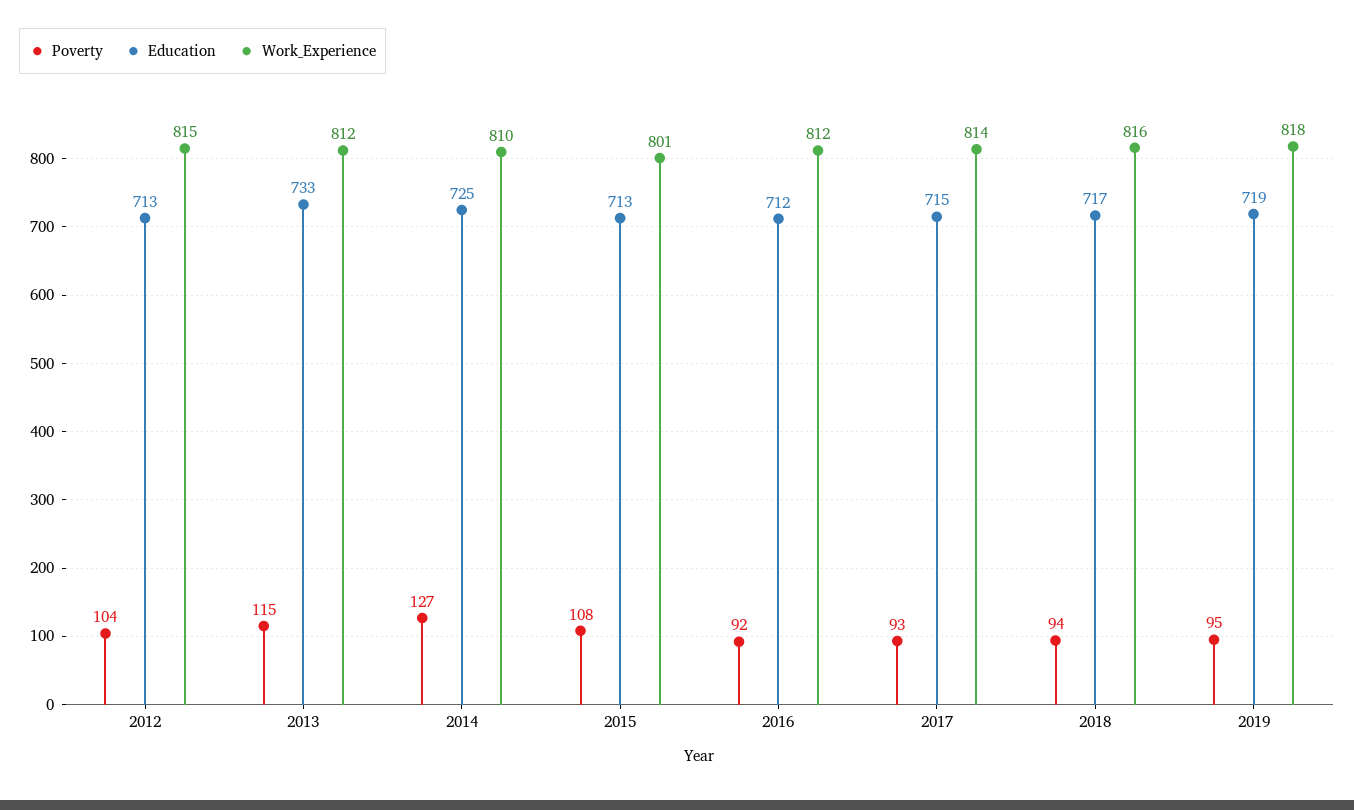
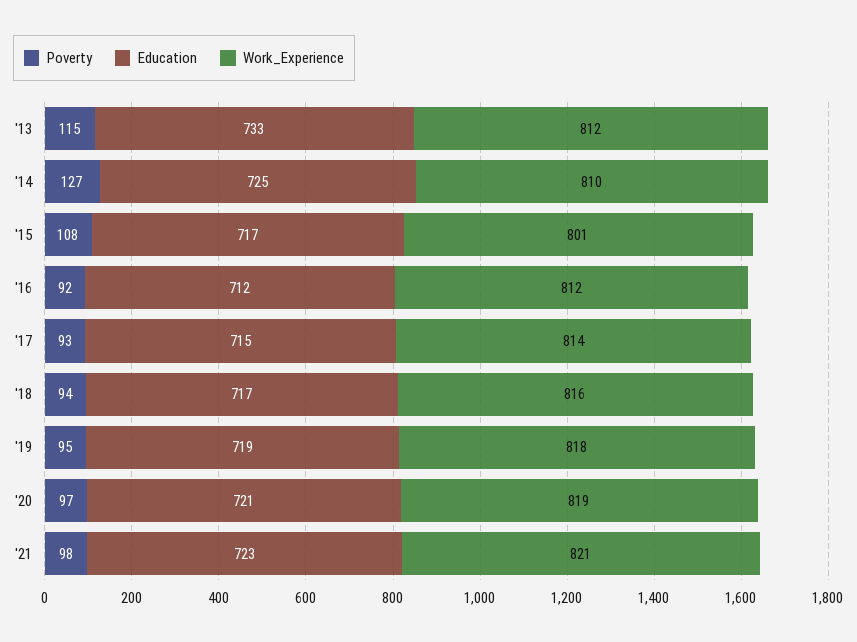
Poverty, 2012: 104 -> none
Education, 2012: 713 -> none
Work_Experience, 2012: 815 -> none
Education, 2015: 713 -> 717
Poverty, '20: none -> 97
Education, '20: none -> 721
Work_Experience, '20: none -> 819
Poverty, '21: none -> 98
Education, '21: none -> 723
Work_Experience, '21: none -> 821

